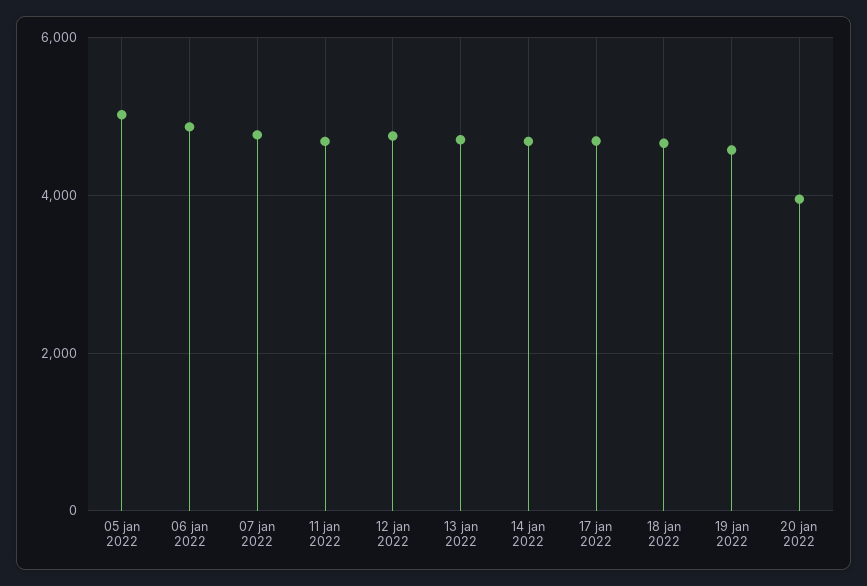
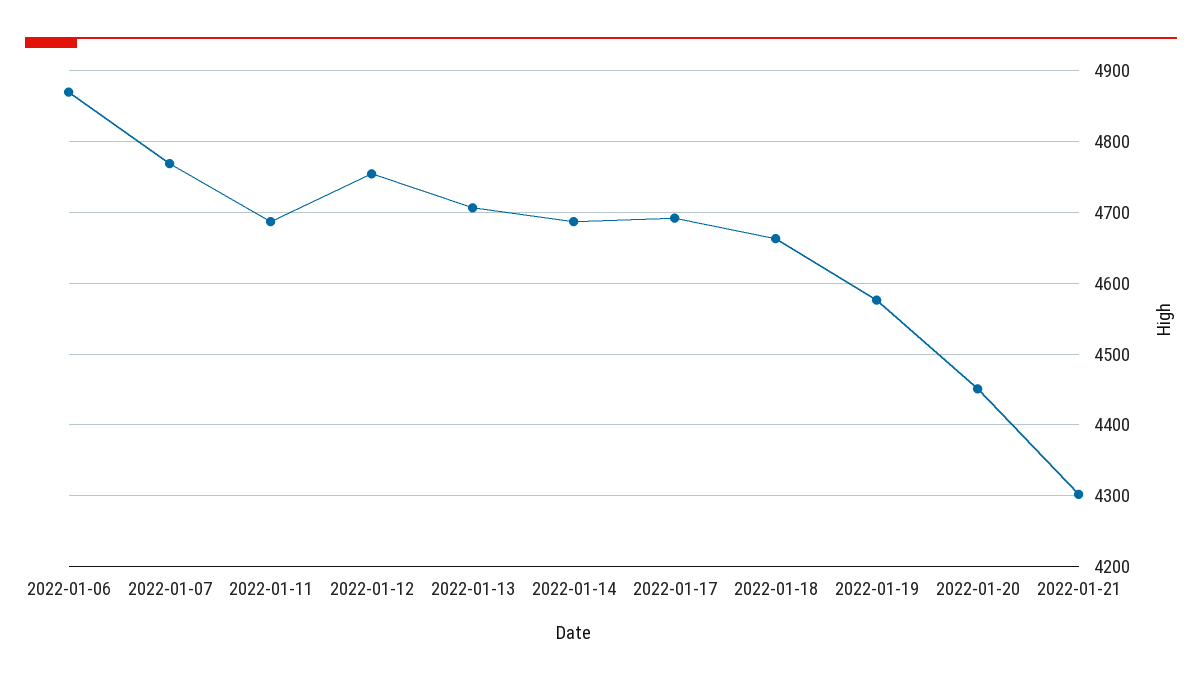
05 jan 2022: 5000 -> none
20 jan 2022: 4000 -> 4450
2022-01-21: none -> 4300

